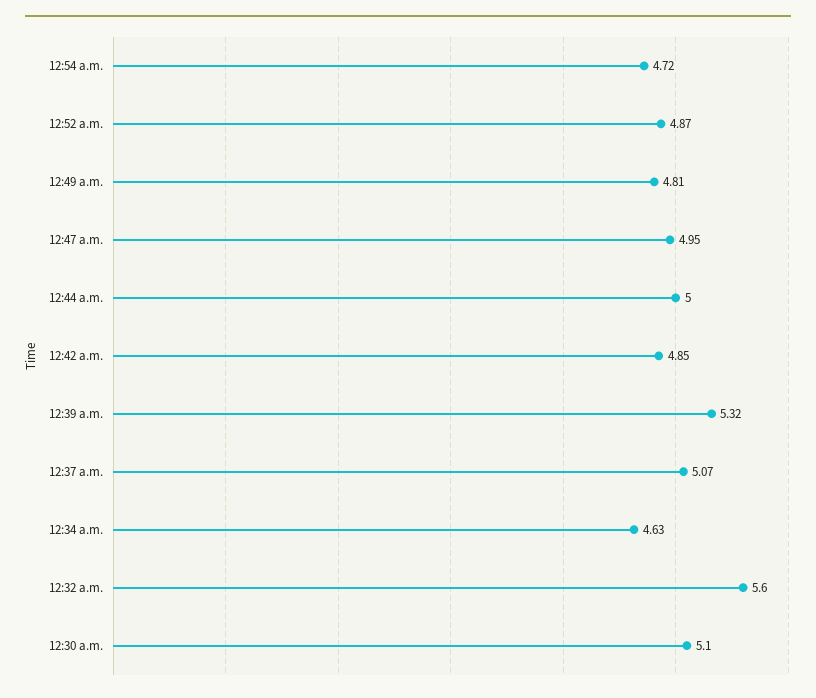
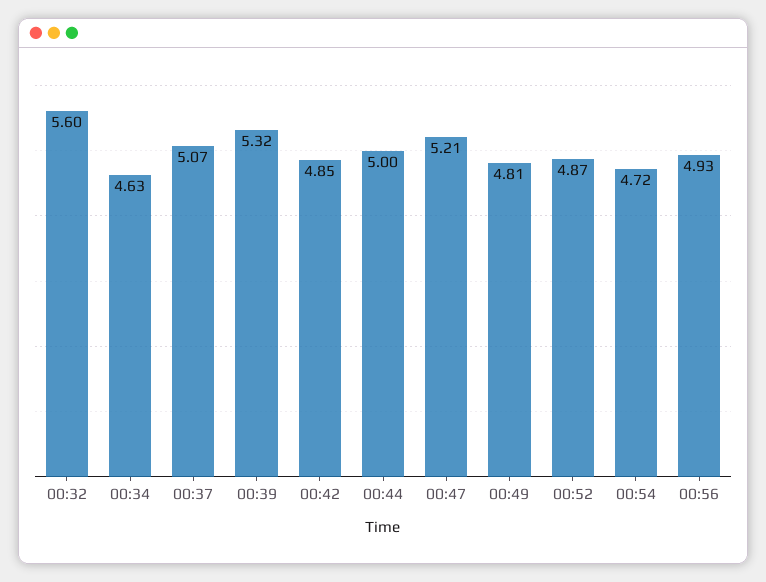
12:47 a.m.: 4.95 -> 5.21
12:30 a.m.: 5.1 -> none
00:56: none -> 4.93

